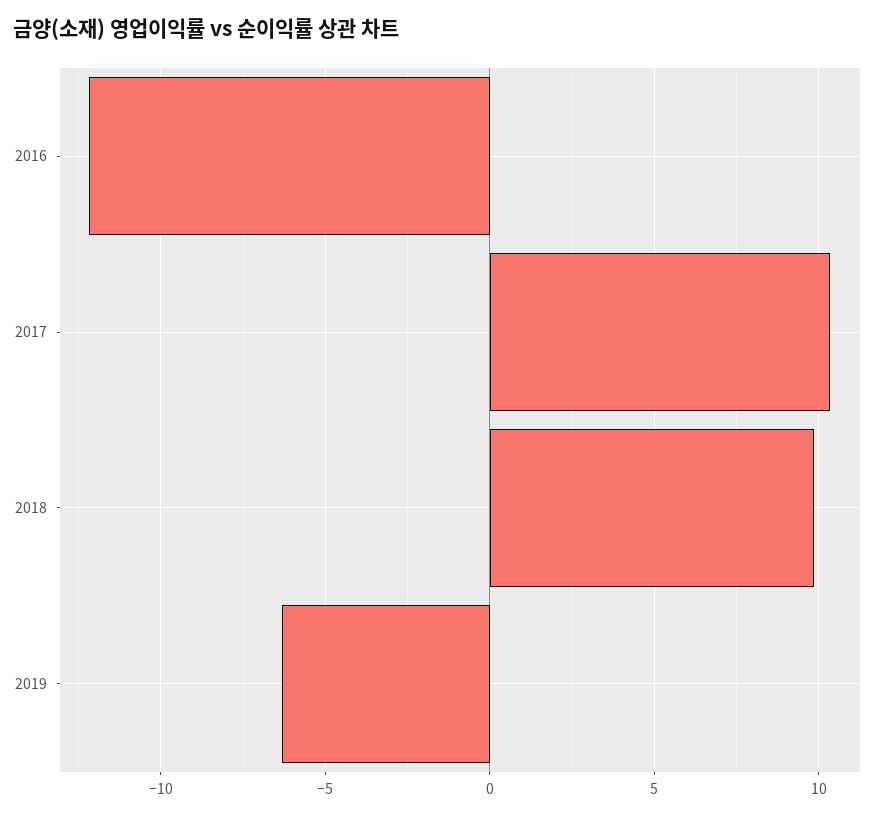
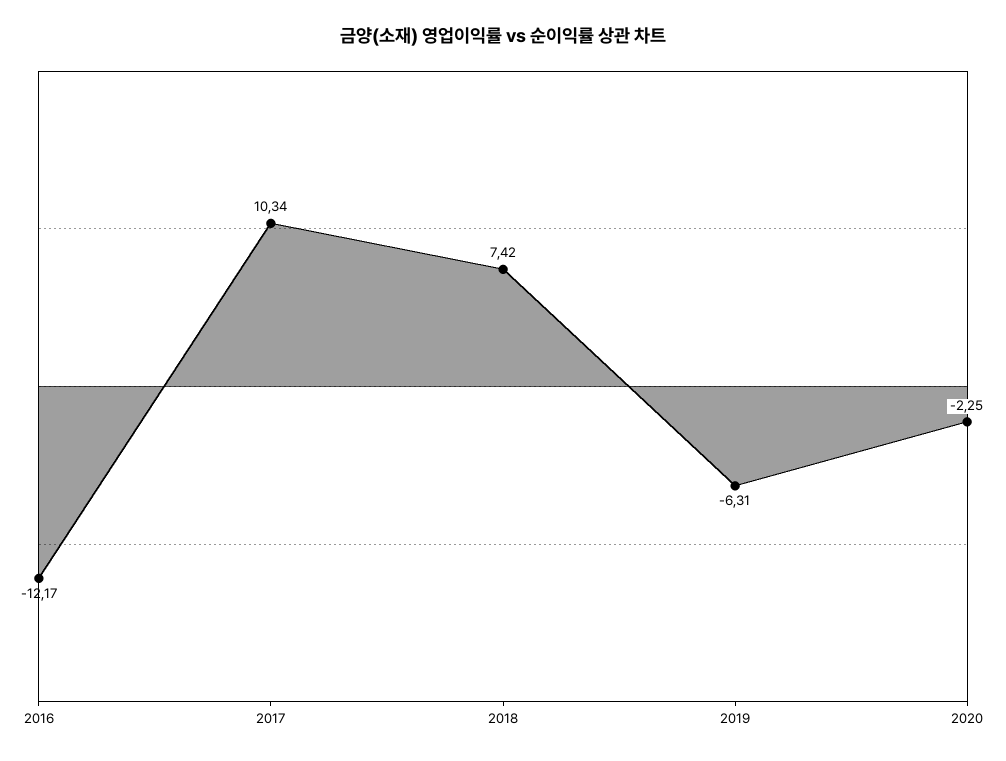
2018: 10 -> 7.42
2020: none -> -2.25

